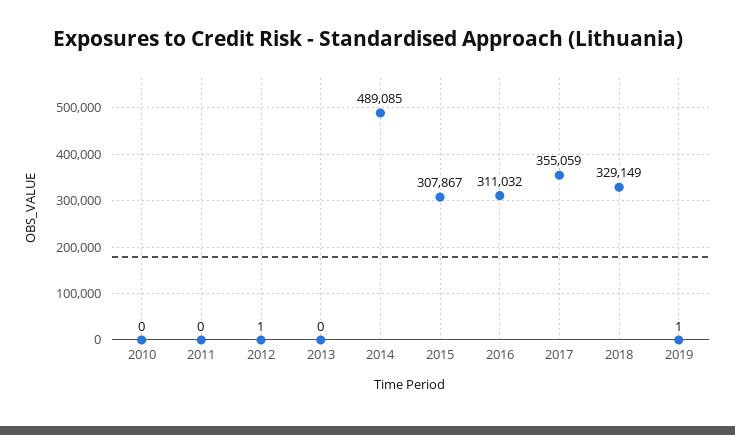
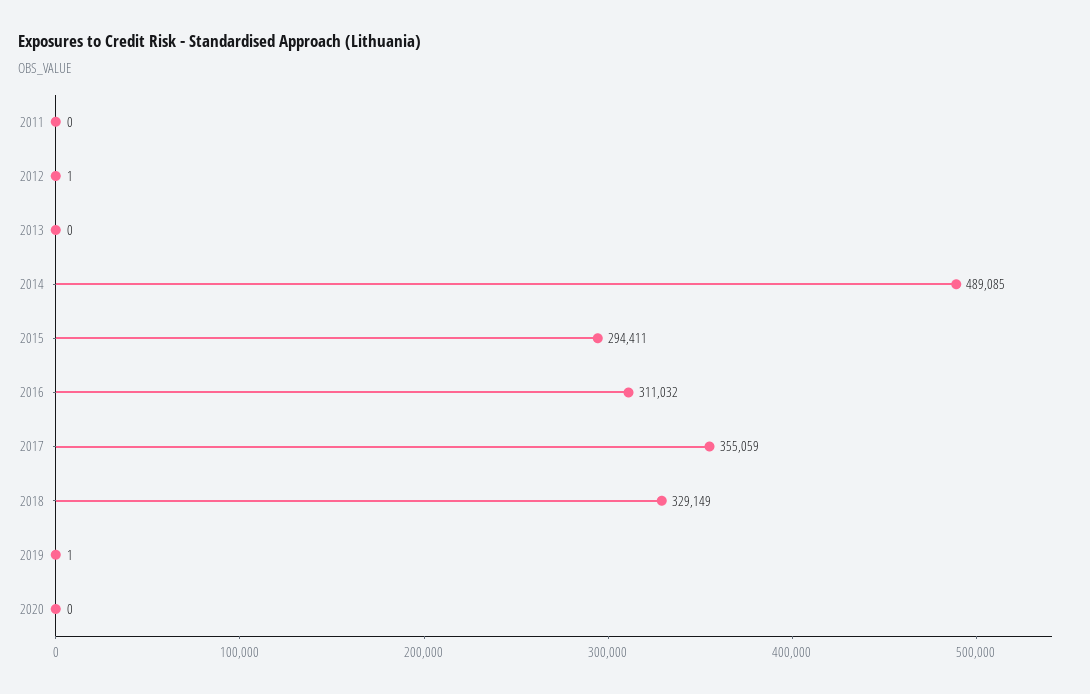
2010: 0 -> none
2015: 307867 -> 294411
2020: none -> 0

